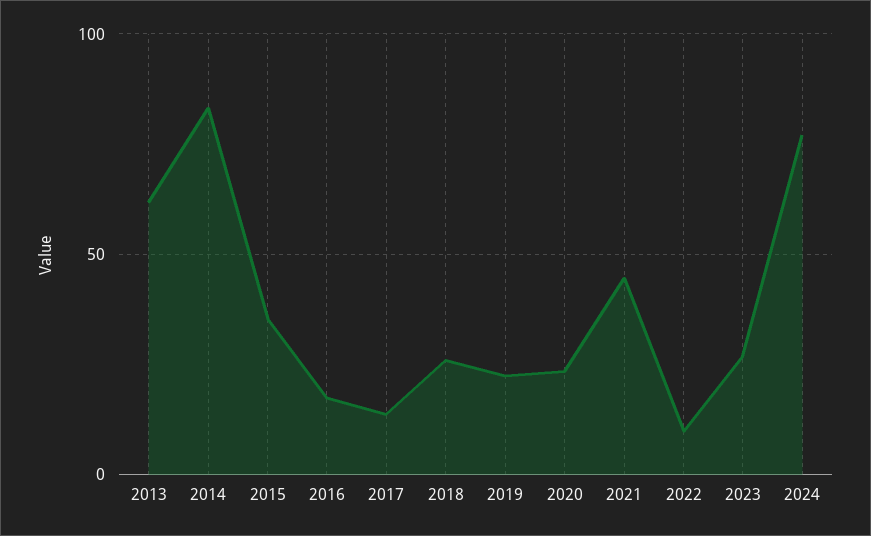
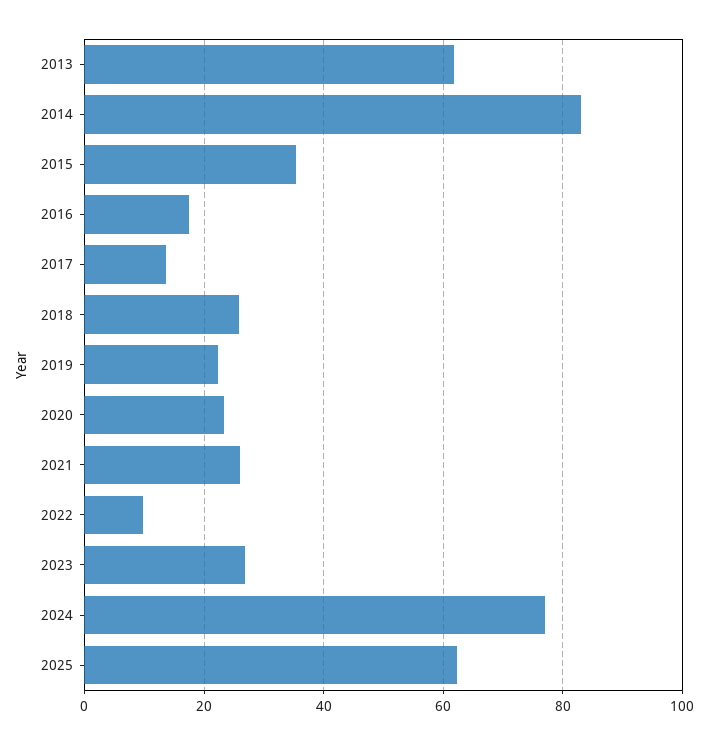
2021: 45 -> 26
2025: none -> 62

